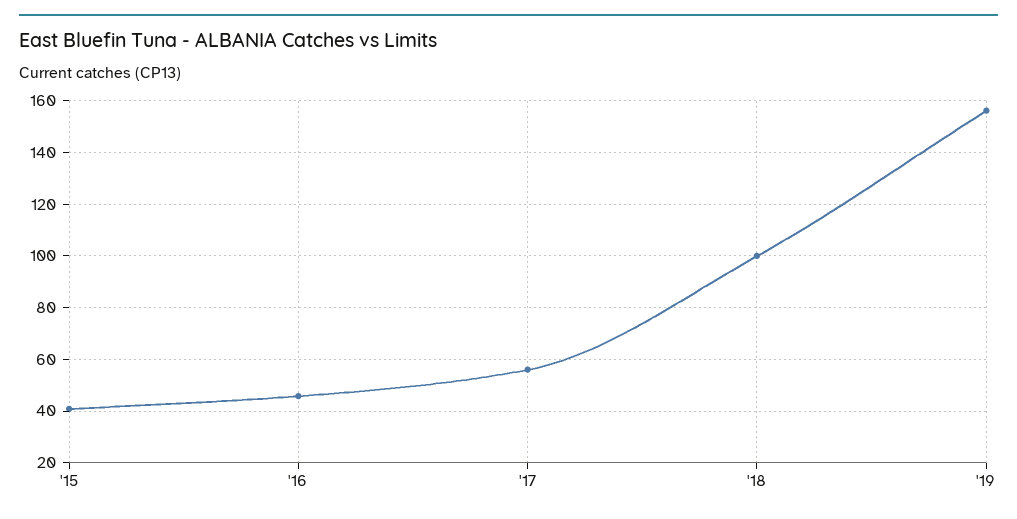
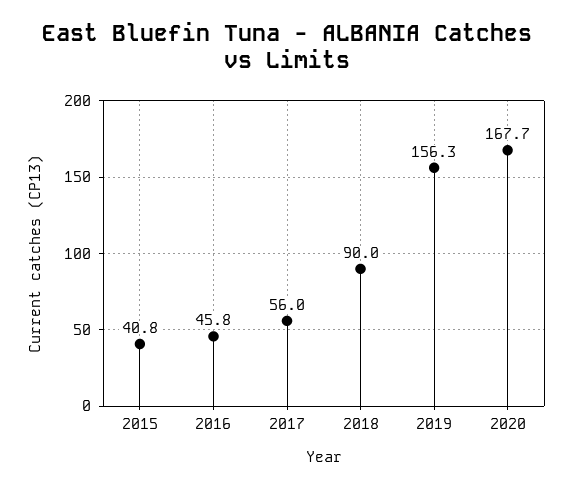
'18: 100 -> 90
2020: none -> 167.7

